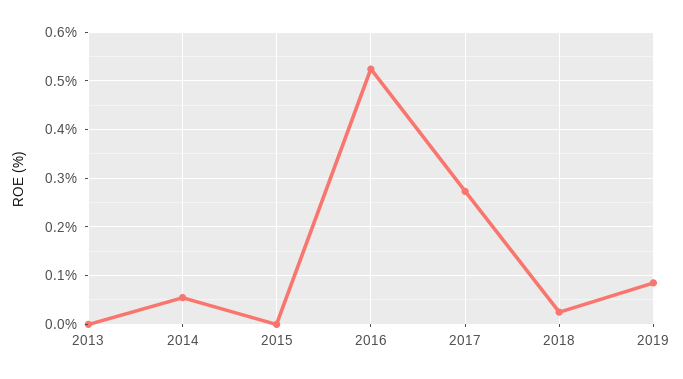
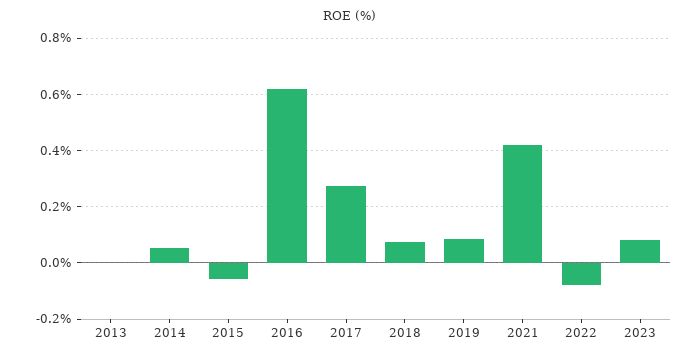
2015: 0 -> -0.05
2016: 0.52 -> 0.625
2018: 0.02 -> 0.075
2021: none -> 0.425
2022: none -> -0.075
2023: none -> 0.075

